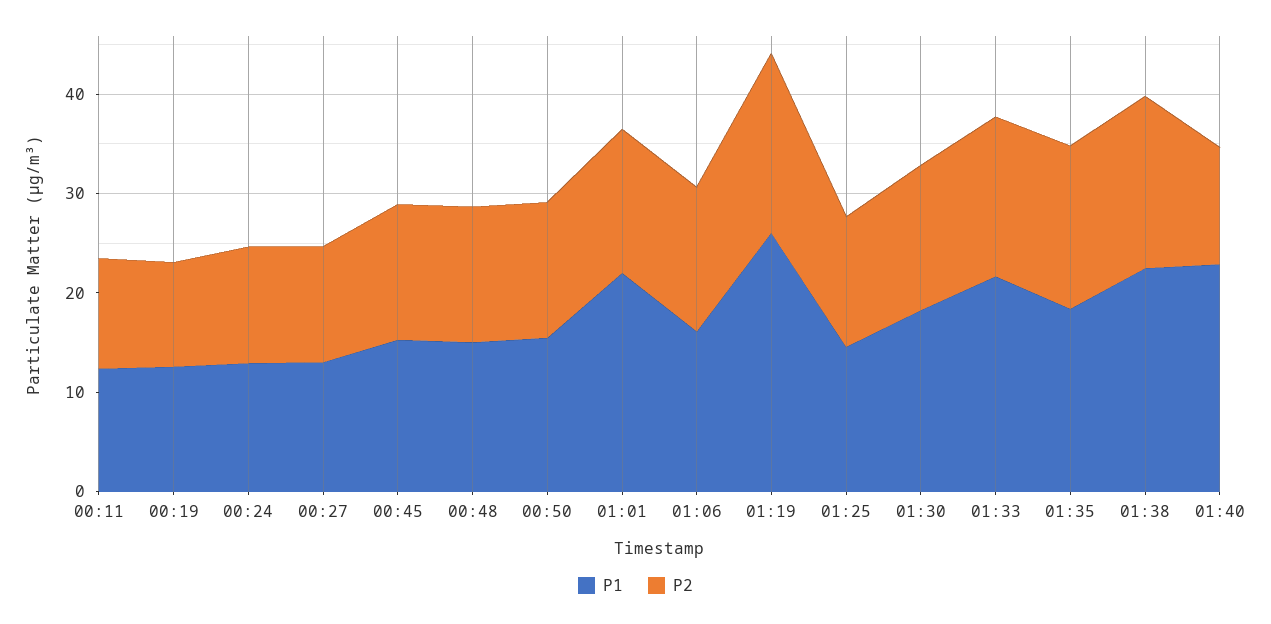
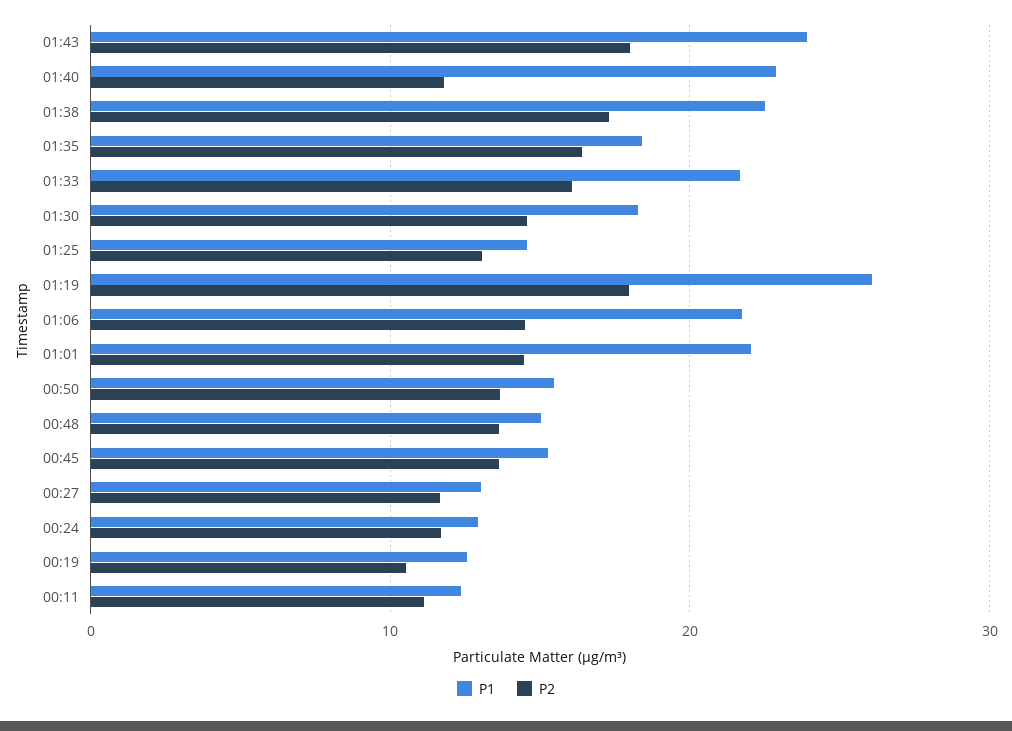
P1, 01:06: 16 -> 22
P1, 01:43: none -> 24
P2, 01:43: none -> 18

